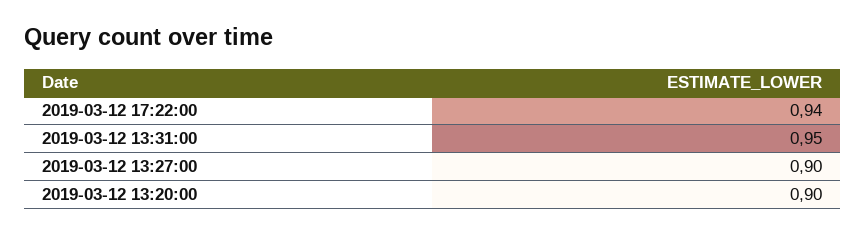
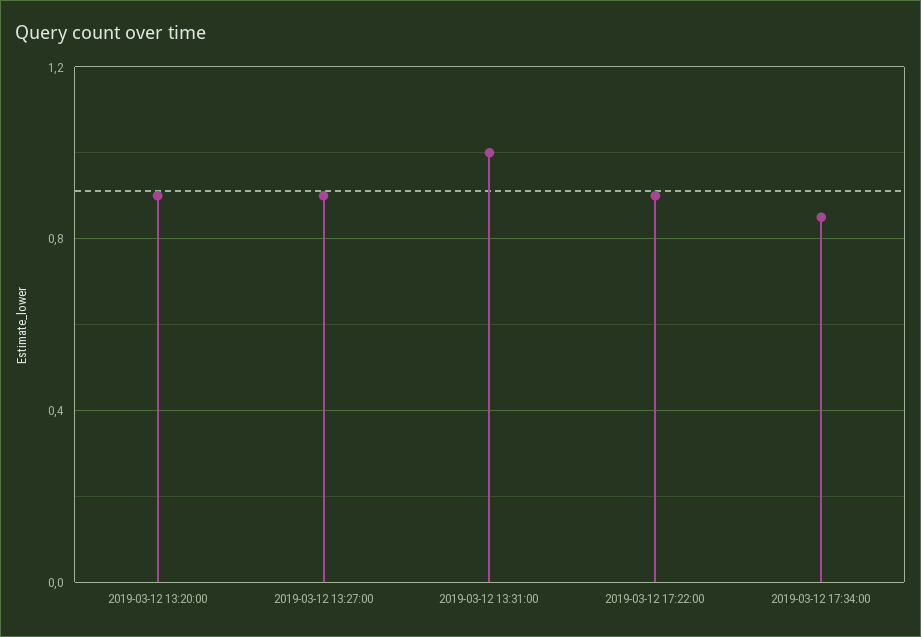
2019-03-12 17:22:00: 0.94 -> 0.9
2019-03-12 13:31:00: 0.95 -> 1
2019-03-12 17:34:00: none -> 0.85

